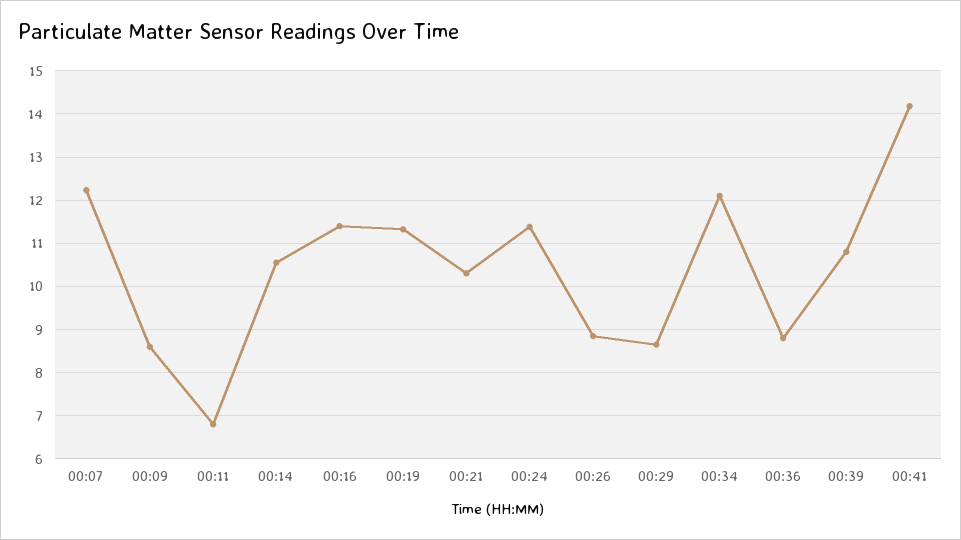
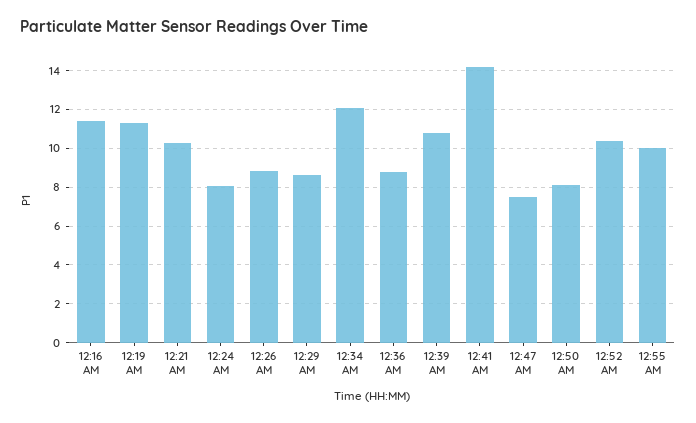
00:07: 12.2 -> none
00:09: 8.6 -> none
00:11: 6.8 -> none
00:14: 10.6 -> none
00:24: 11.4 -> 8
12:47 AM: none -> 7.5
12:50 AM: none -> 8
12:52 AM: none -> 10.5
12:55 AM: none -> 10

